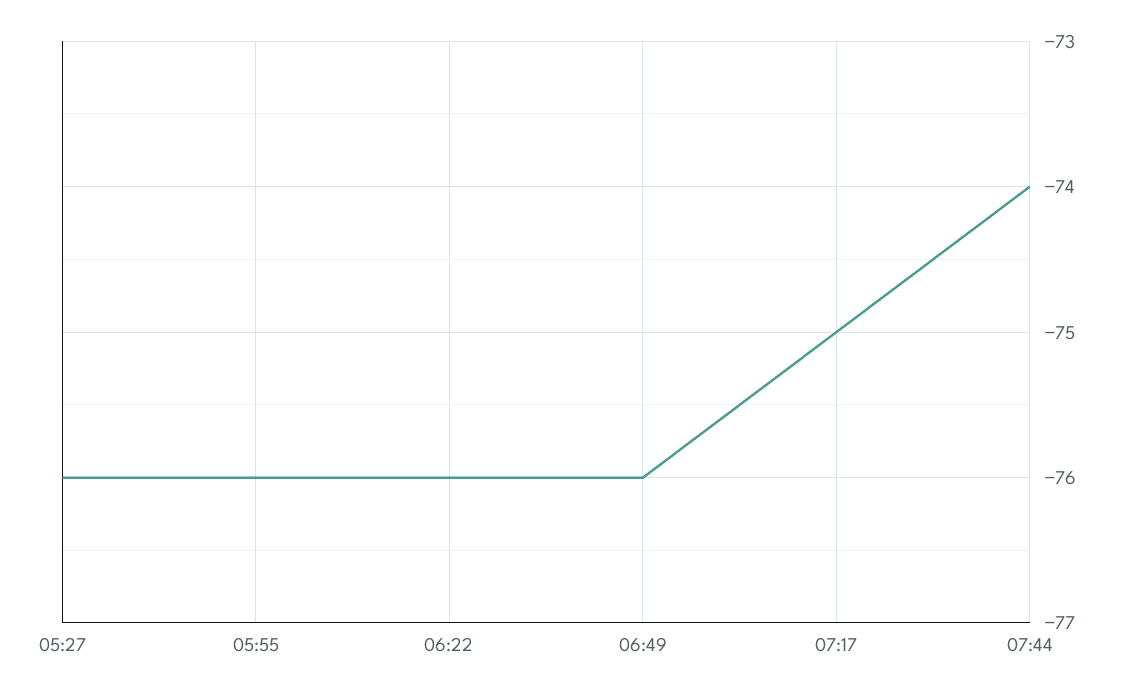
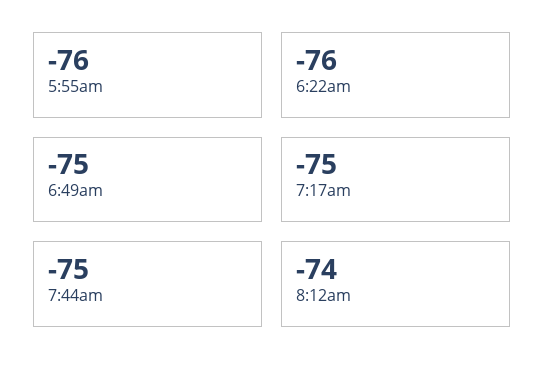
05:27: -76 -> none
06:49: -76 -> -75
07:44: -74 -> -75
8:12am: none -> -74

